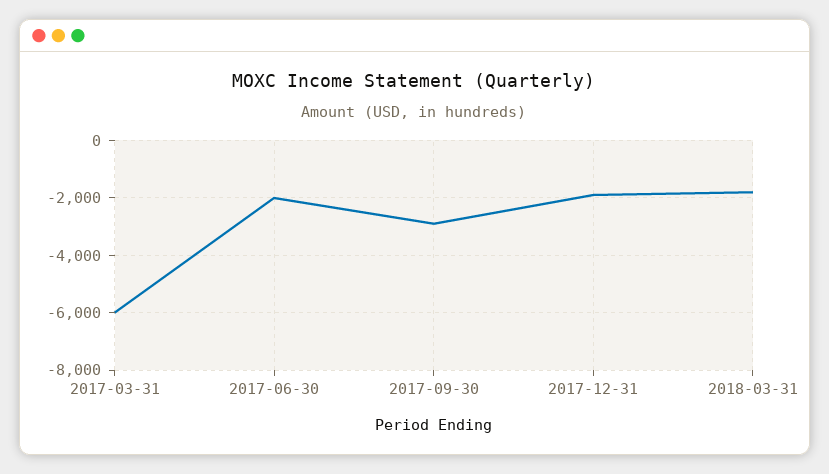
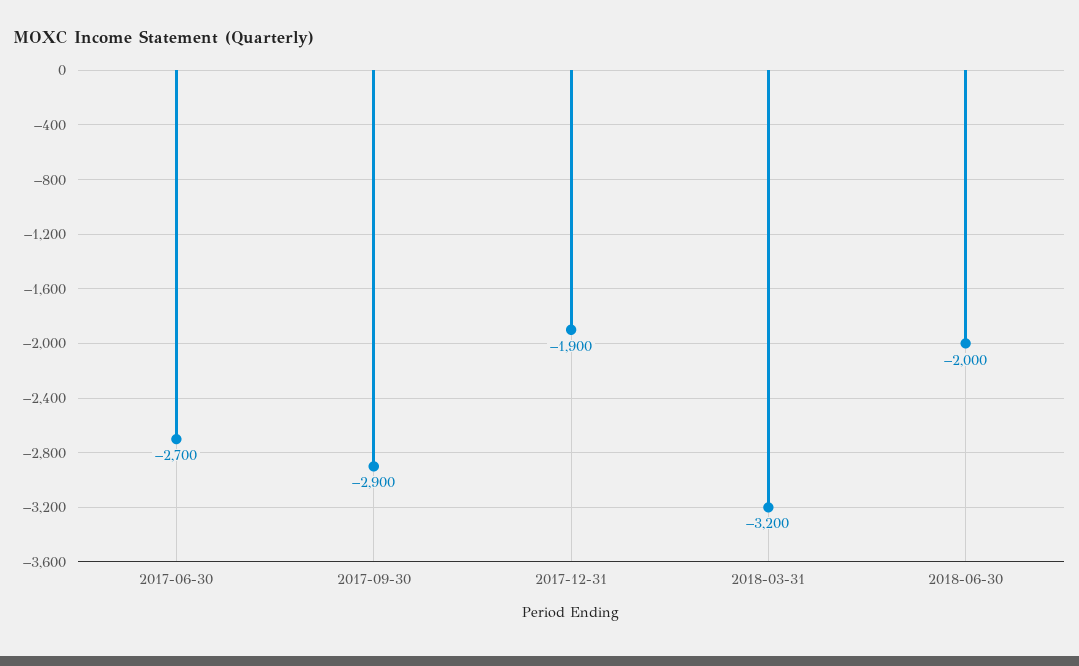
2017-03-31: -6000 -> none
2017-06-30: -2000 -> -2700
2018-03-31: -1750 -> -3200
2018-06-30: none -> -2000

